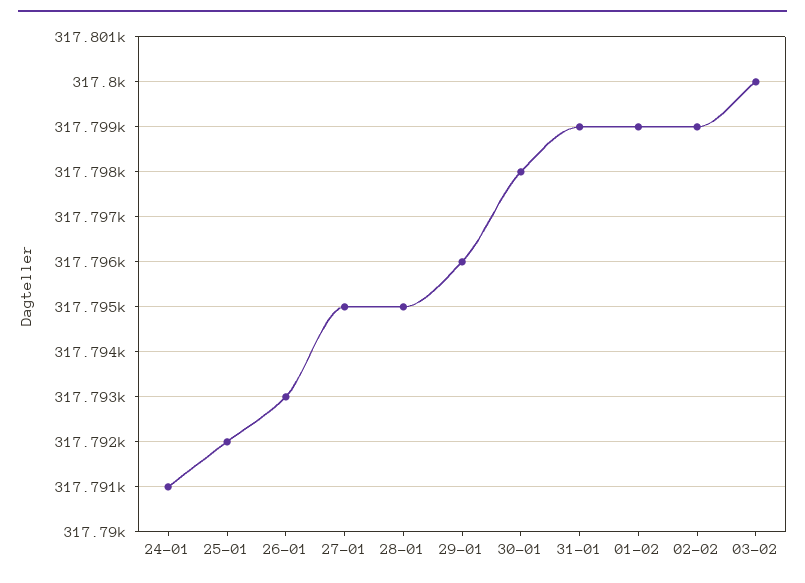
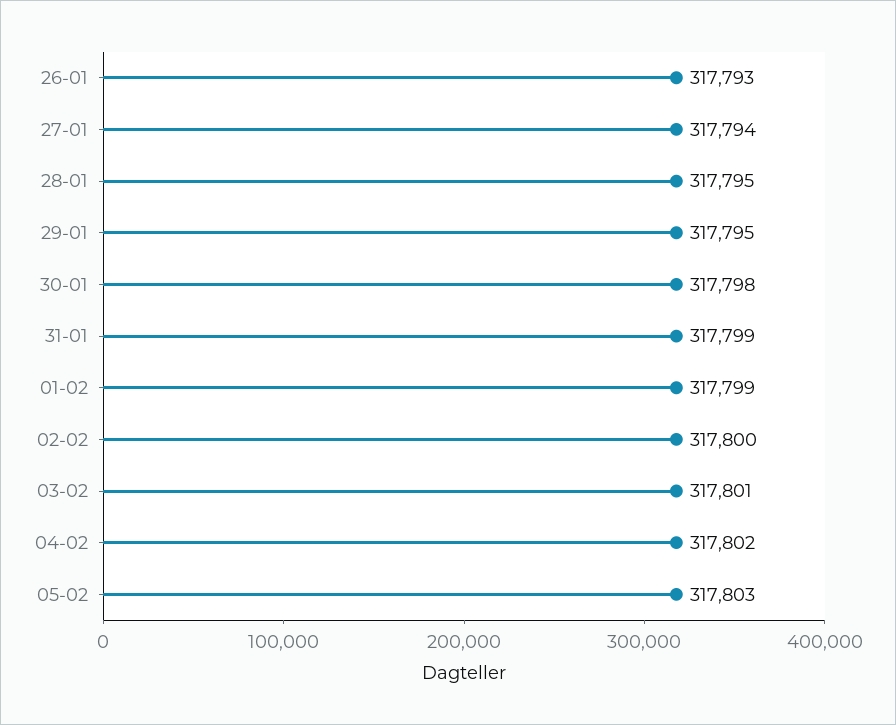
24-01: 317791 -> none
25-01: 317792 -> none
27-01: 317795 -> 317794
29-01: 317796 -> 317795
02-02: 317799 -> 317800
03-02: 317800 -> 317801
04-02: none -> 317802
05-02: none -> 317803

